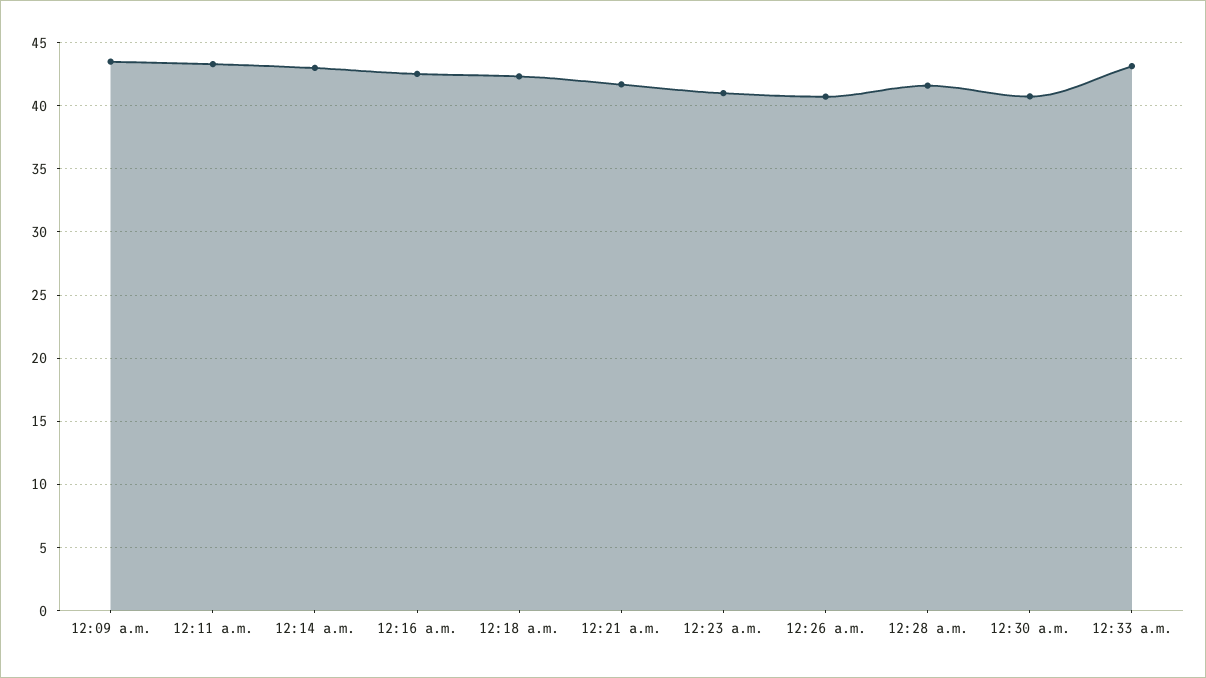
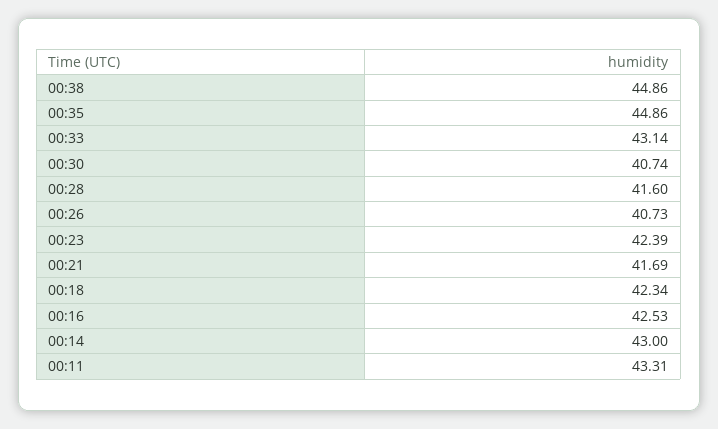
12:09 a.m.: 43.5 -> none
12:23 a.m.: 41 -> 42.39
00:38: none -> 44.86
00:35: none -> 44.86

